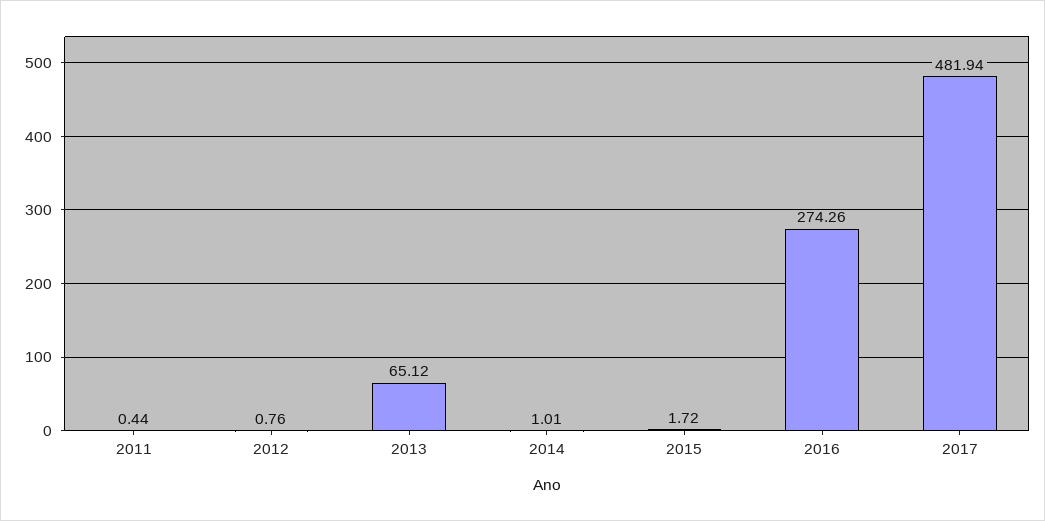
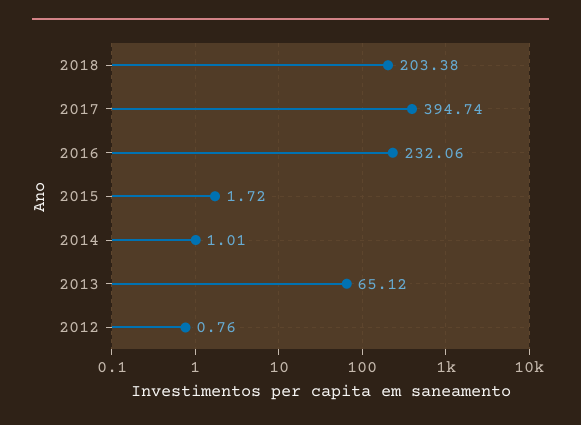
2011: 0.44 -> none
2016: 274.26 -> 232.06
2017: 481.94 -> 394.74
2018: none -> 203.38

